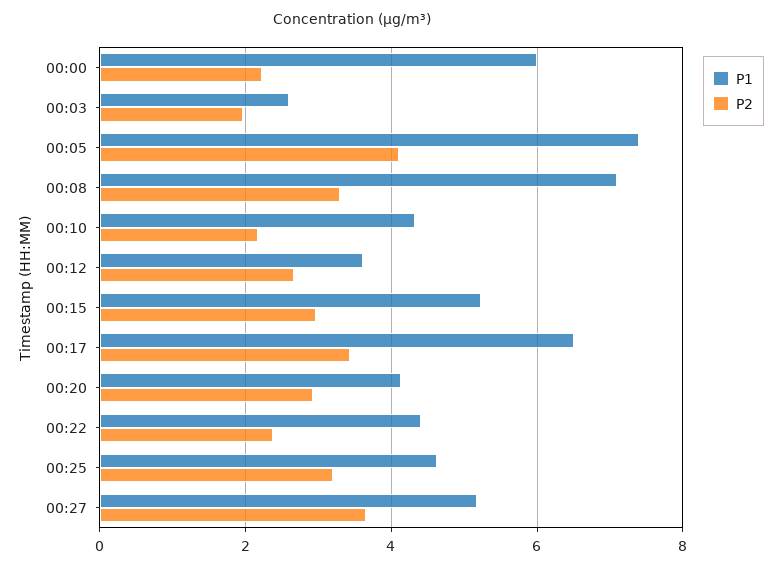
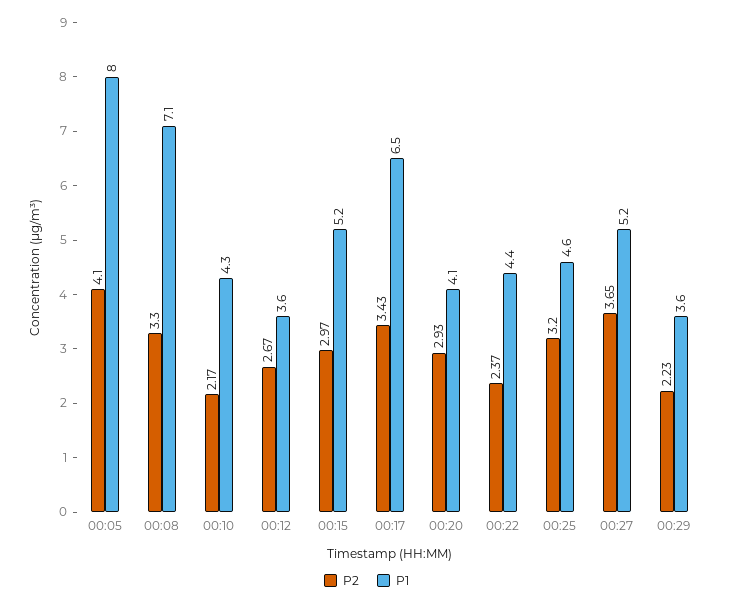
P1, 00:00: 6 -> none
P2, 00:00: 2.2 -> none
P1, 00:03: 2.6 -> none
P2, 00:03: 2 -> none
P1, 00:05: 7.4 -> 8
P2, 00:29: none -> 2.23
P1, 00:29: none -> 3.6

